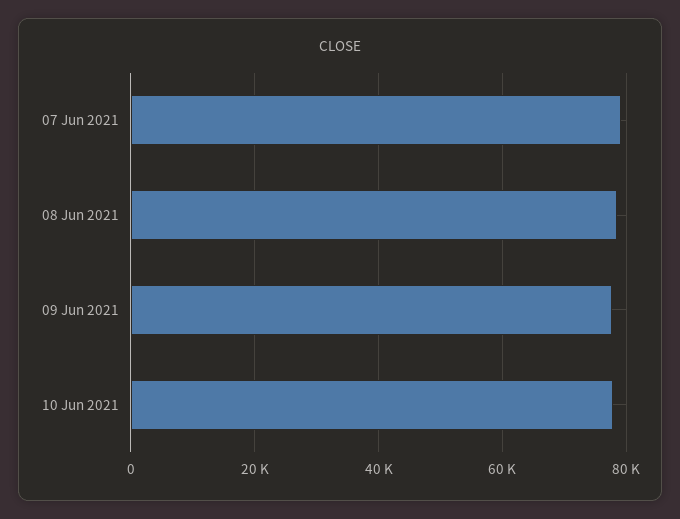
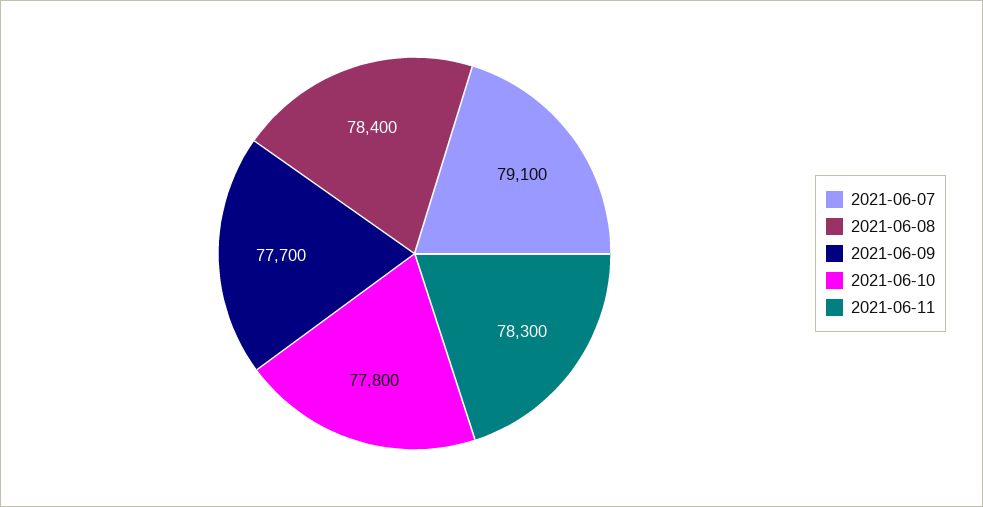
2021-06-11: none -> 78300

